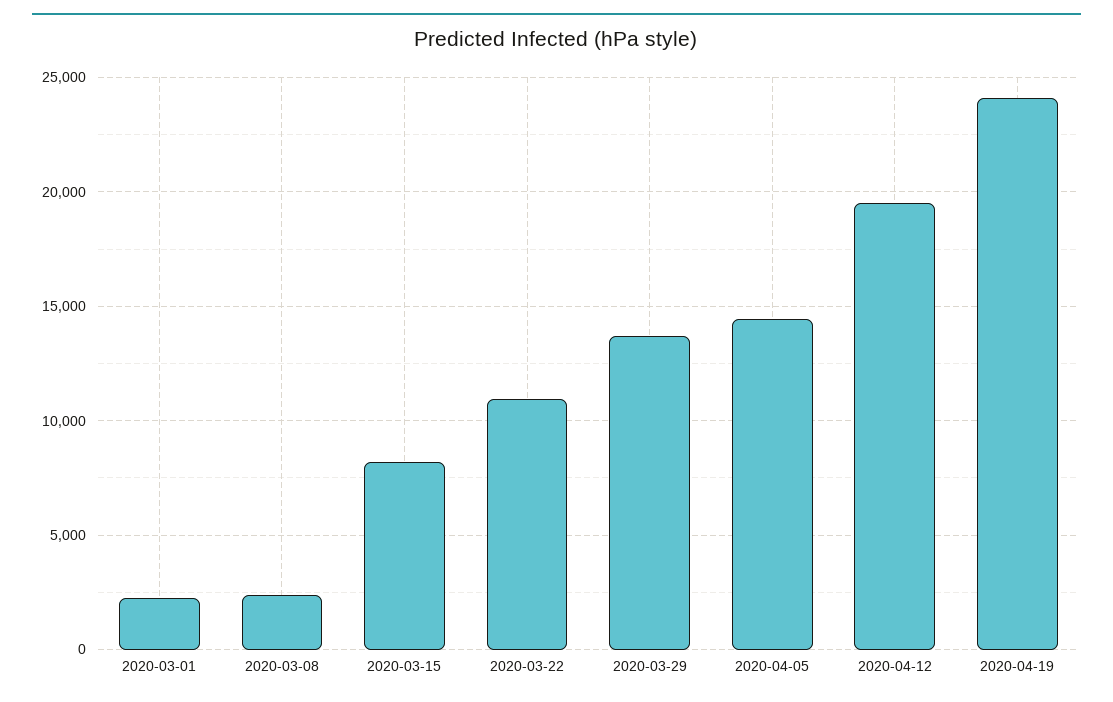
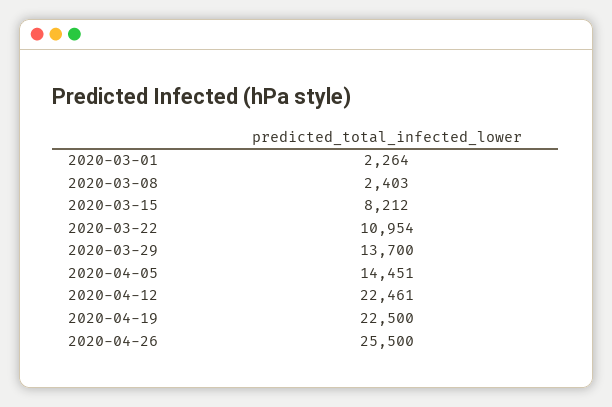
2020-04-12: 19500 -> 22461
2020-04-19: 24000 -> 22500
2020-04-26: none -> 25500

